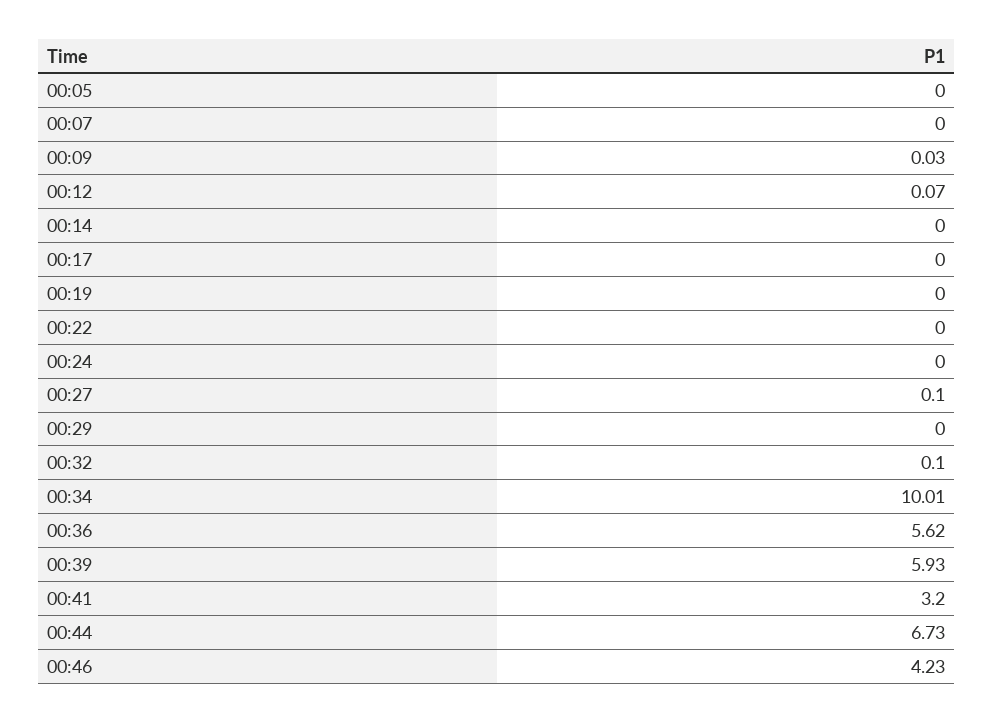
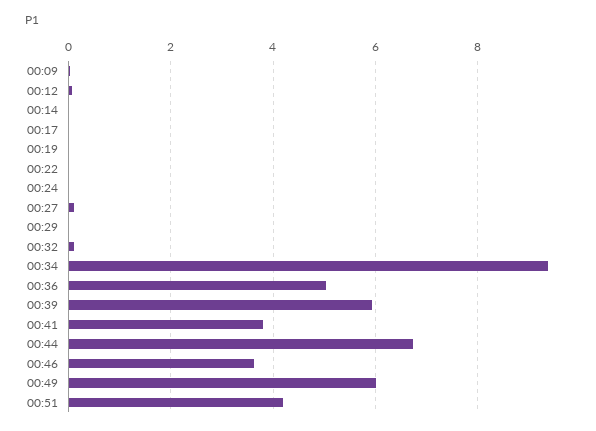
00:05: 0 -> none
00:07: 0 -> none
00:34: 10.01 -> 9.4
00:36: 5.62 -> 5
00:41: 3.2 -> 3.8
00:46: 4.23 -> 3.6
00:49: none -> 6
00:51: none -> 4.2

